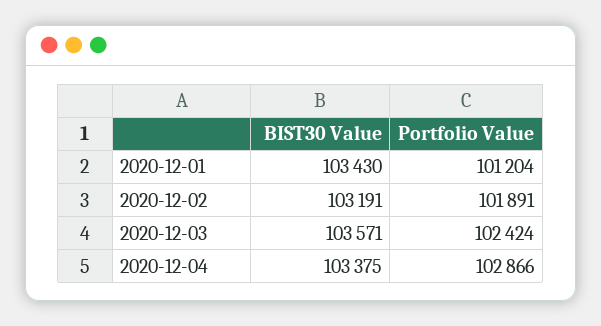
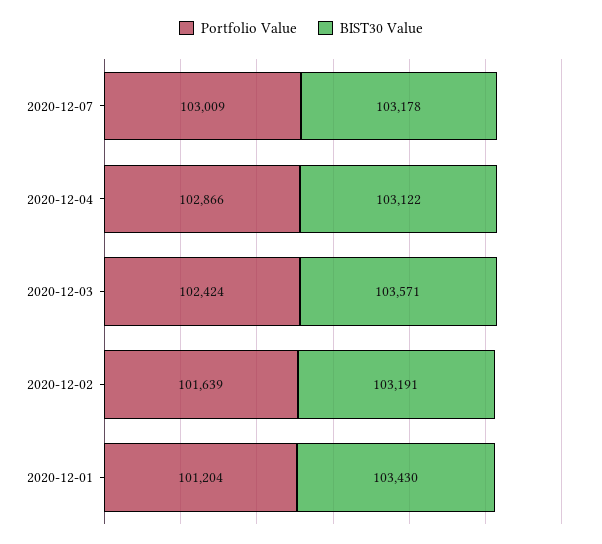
Portfolio Value, 2020-12-02: 101891 -> 101639
BIST30 Value, 2020-12-04: 103375 -> 103122
Portfolio Value, 2020-12-07: none -> 103009
BIST30 Value, 2020-12-07: none -> 103178

